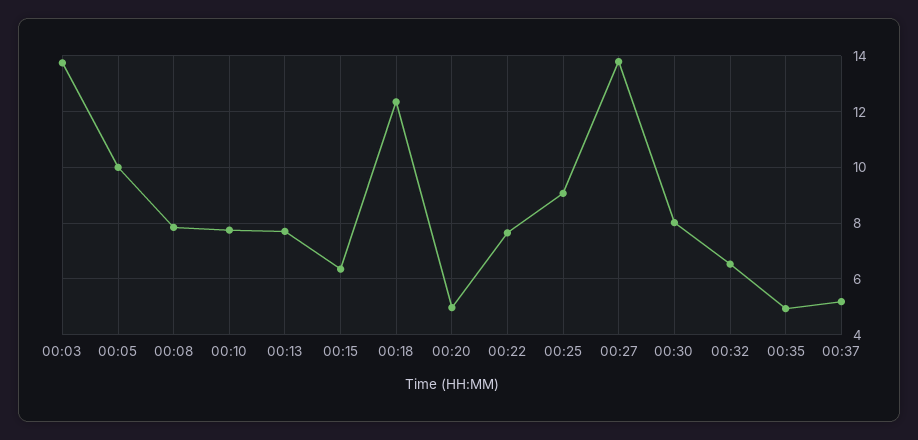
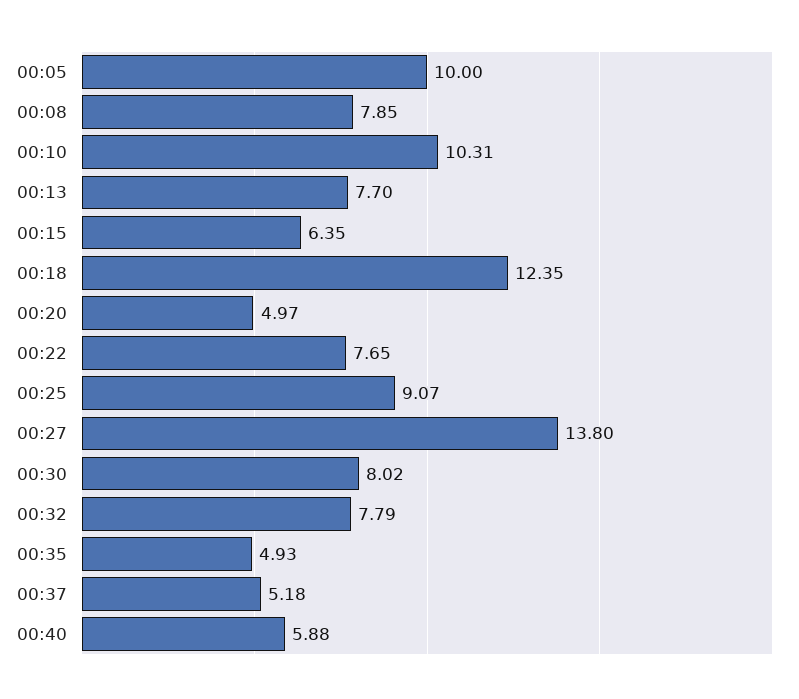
00:03: 13.75 -> none
00:10: 7.75 -> 10.31
00:32: 6.5 -> 7.79
00:40: none -> 5.88

